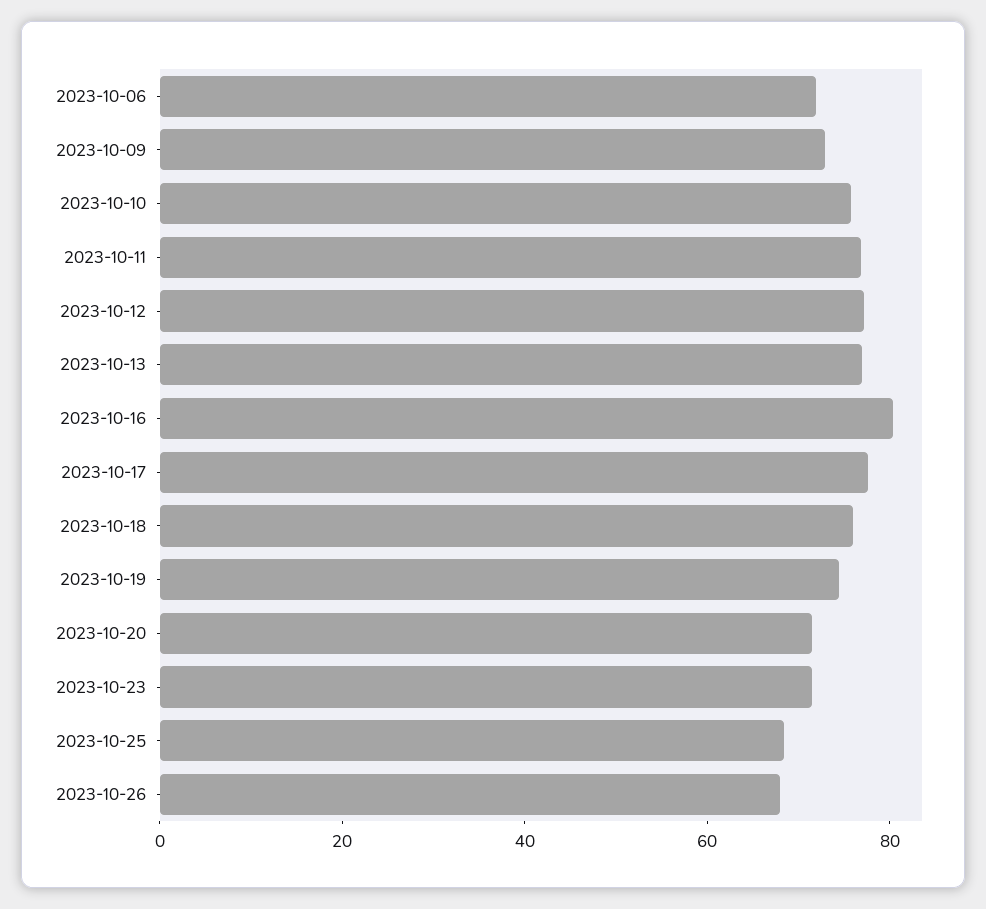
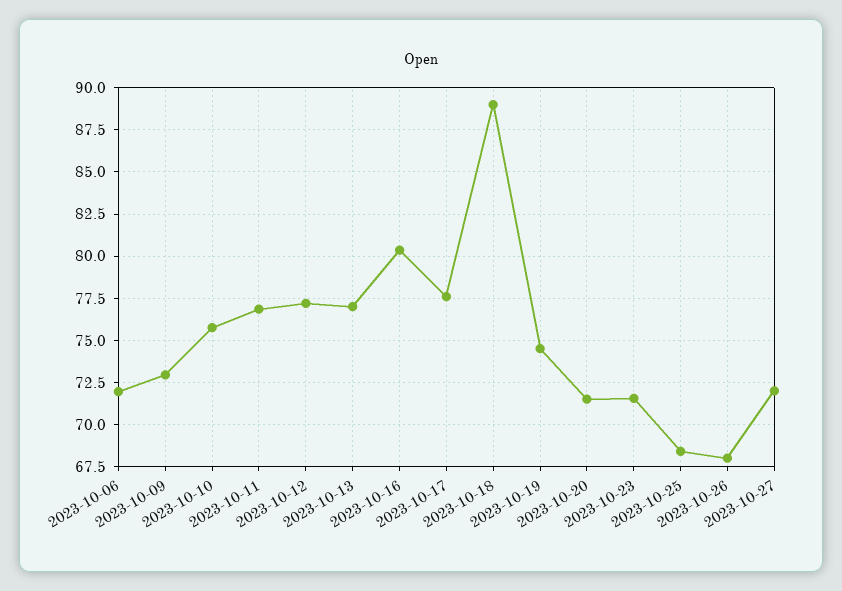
2023-10-18: 75 -> 89
2023-10-27: none -> 72

